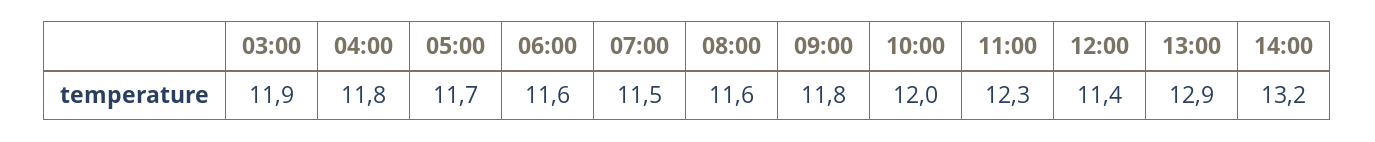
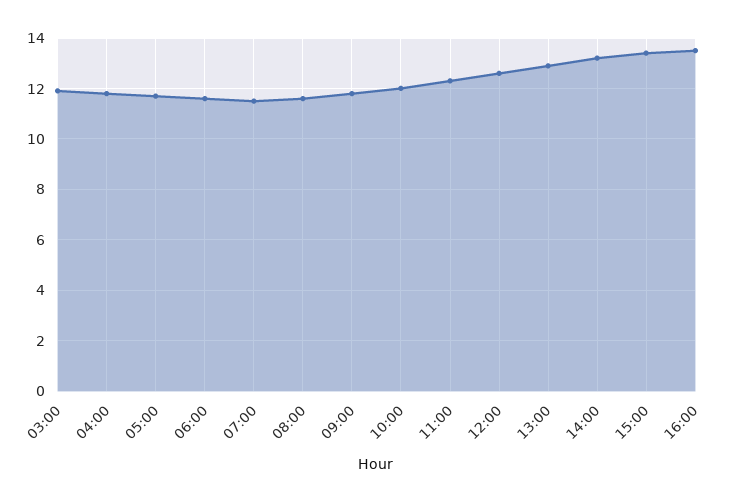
12:00: 11.4 -> 12.5
15:00: none -> 13.5
16:00: none -> 13.5

